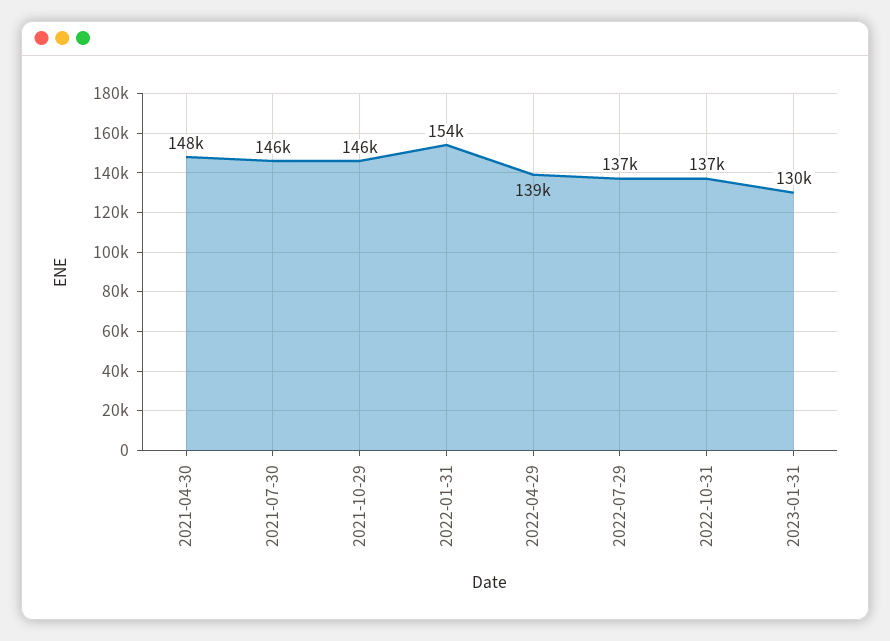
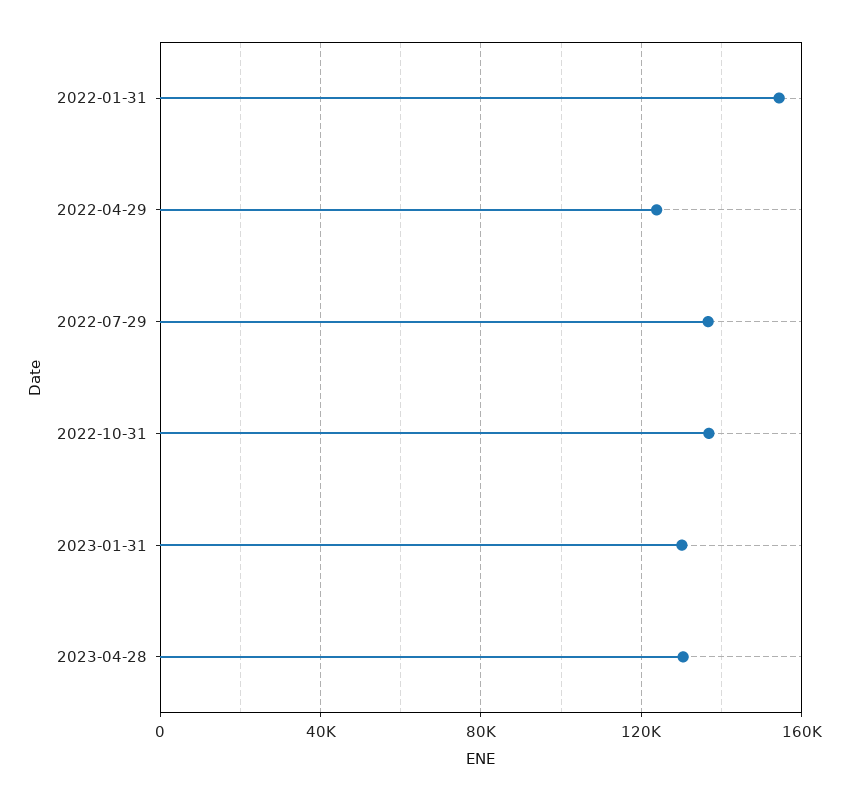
2021-04-30: 148000 -> none
2021-07-30: 146000 -> none
2021-10-29: 146000 -> none
2022-04-29: 139000 -> 125000
2023-04-28: none -> 130000

